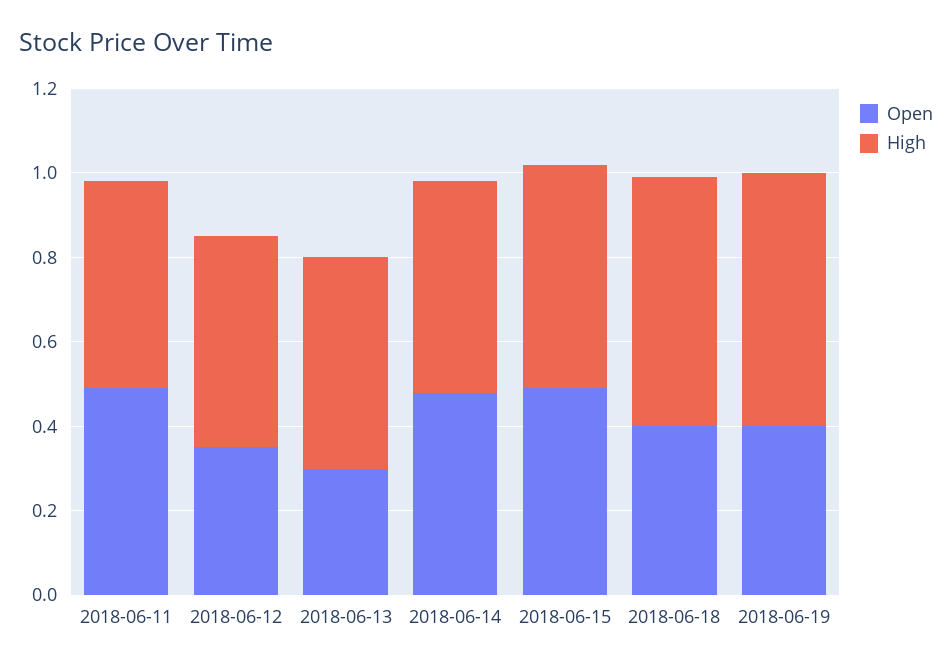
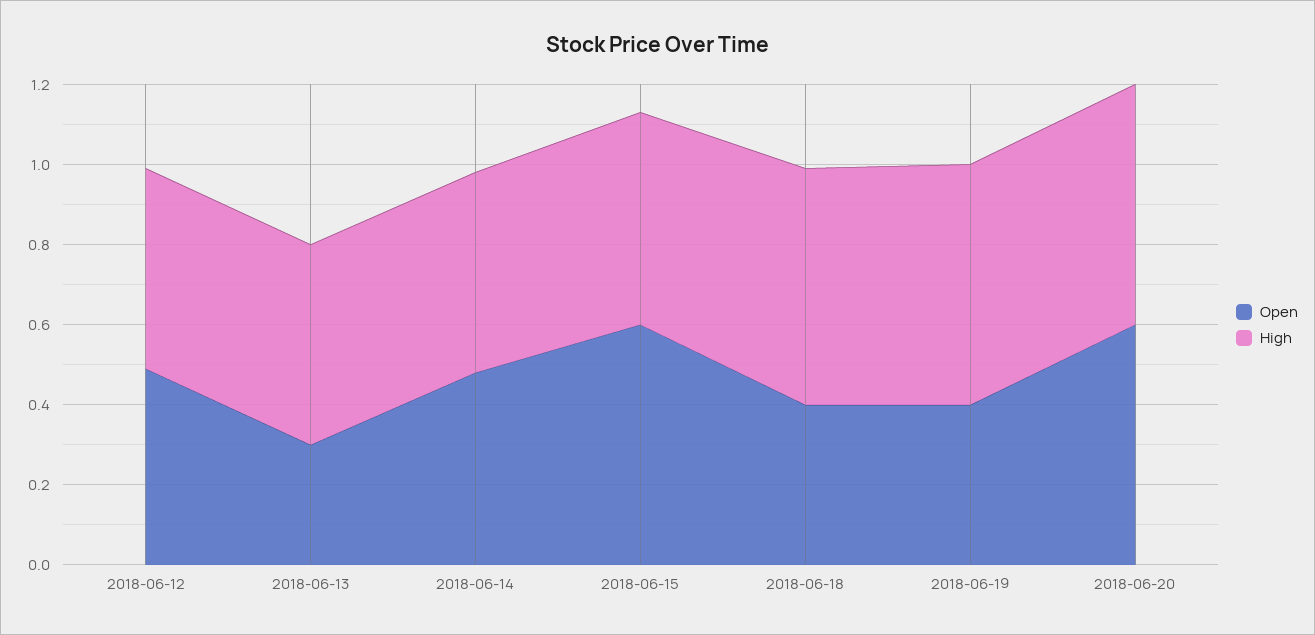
Open, 2018-06-11: 0.5 -> none
High, 2018-06-11: 0.5 -> none
Open, 2018-06-12: 0.35 -> 0.5
Open, 2018-06-15: 0.5 -> 0.6
Open, 2018-06-20: none -> 0.6
High, 2018-06-20: none -> 0.6

